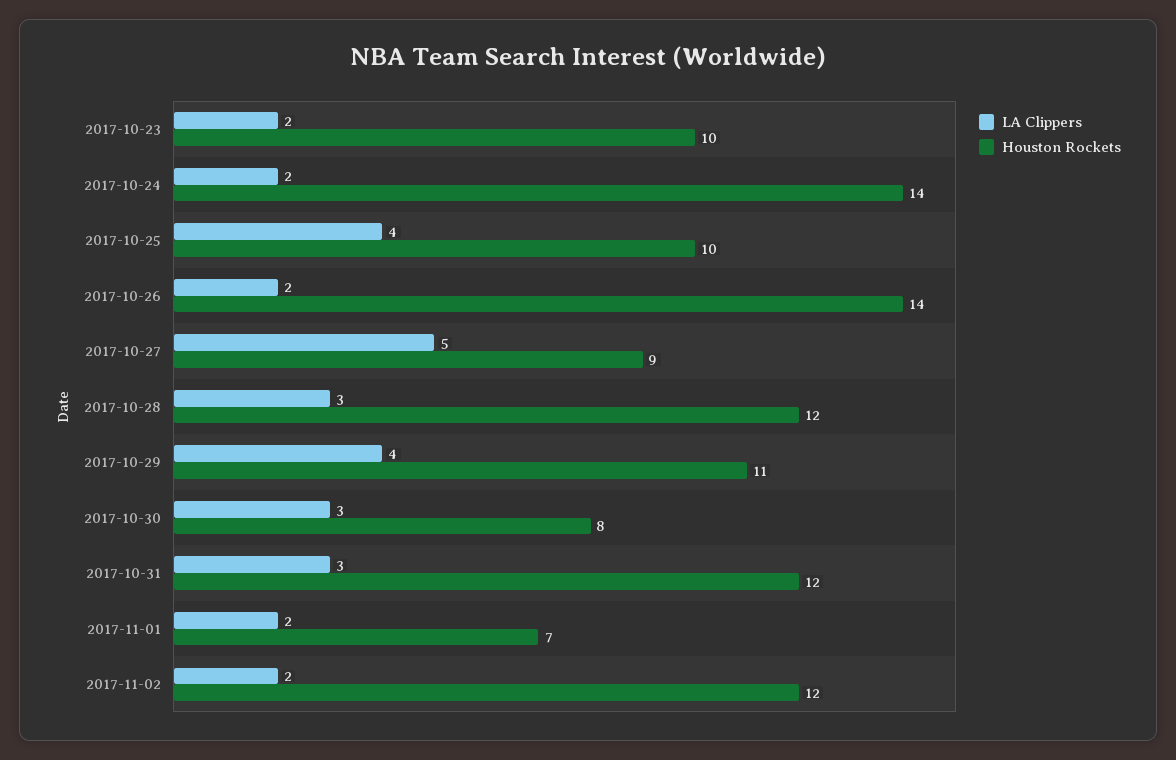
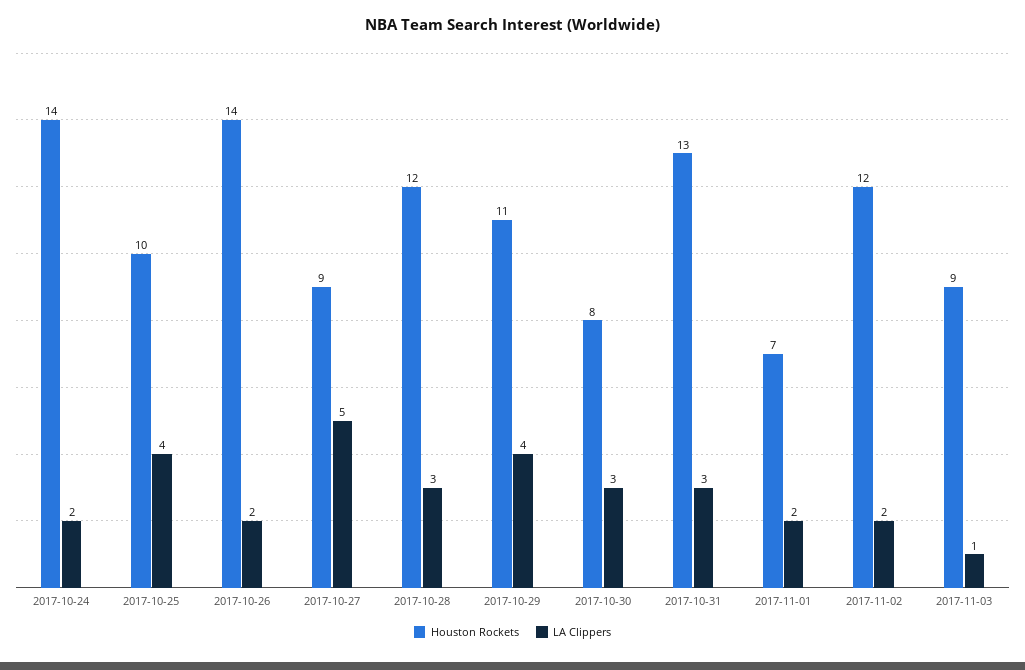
LA Clippers, 2017-10-23: 2 -> none
Houston Rockets, 2017-10-23: 10 -> none
Houston Rockets, 2017-10-31: 12 -> 13
Houston Rockets, 2017-11-03: none -> 9
LA Clippers, 2017-11-03: none -> 1

